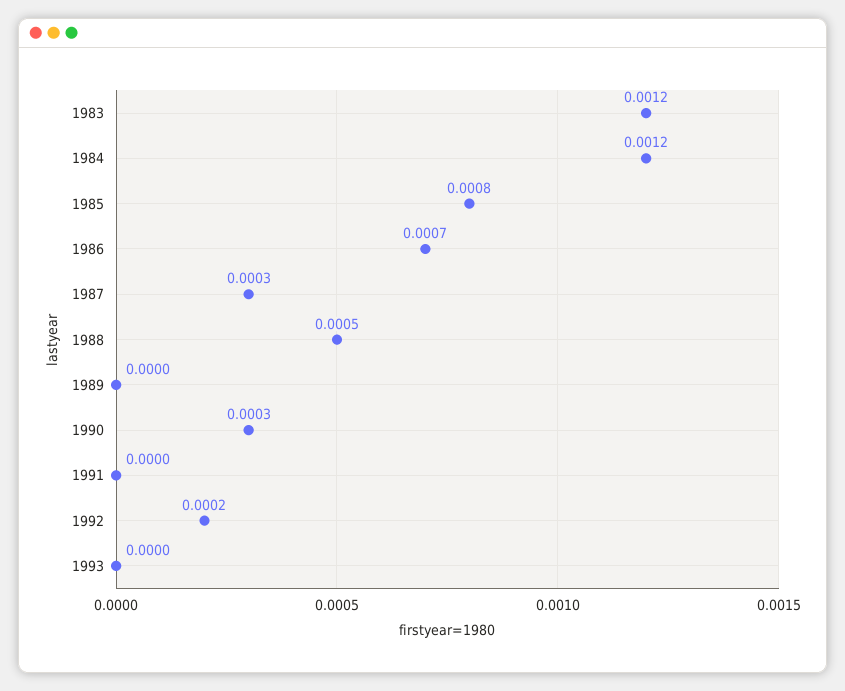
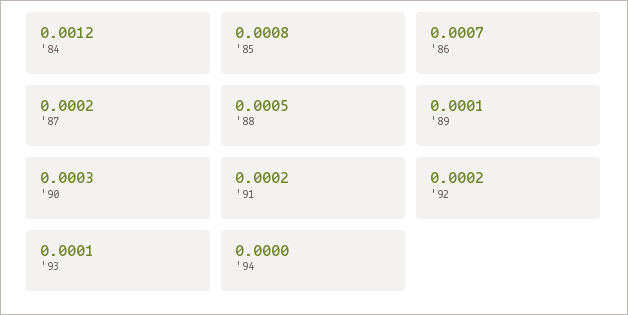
1983: 0.0012 -> none
1987: 0.0003 -> 0.0002
1989: 0 -> 0.0001
1991: 0 -> 0.0002
1993: 0 -> 0.0001
'94: none -> 0

